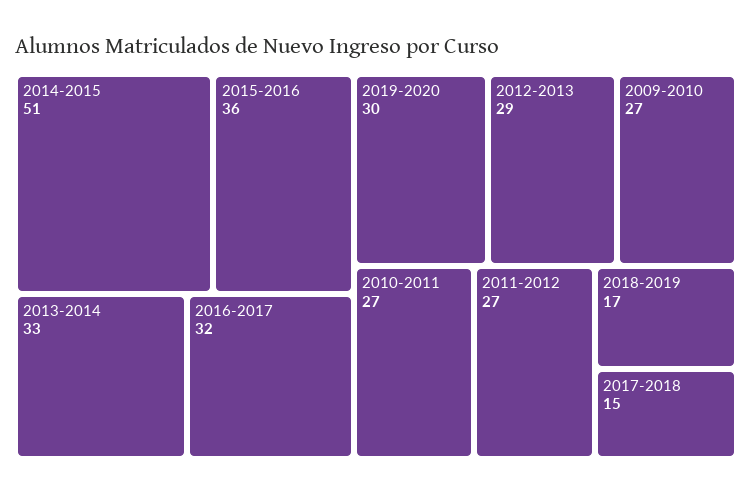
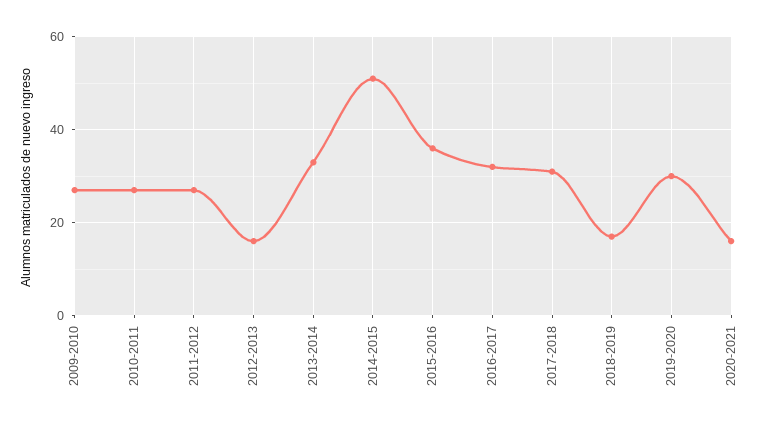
2012-2013: 29 -> 15
2017-2018: 15 -> 30
2020-2021: none -> 15

